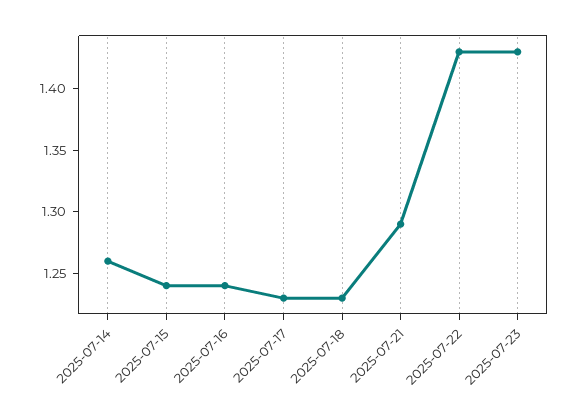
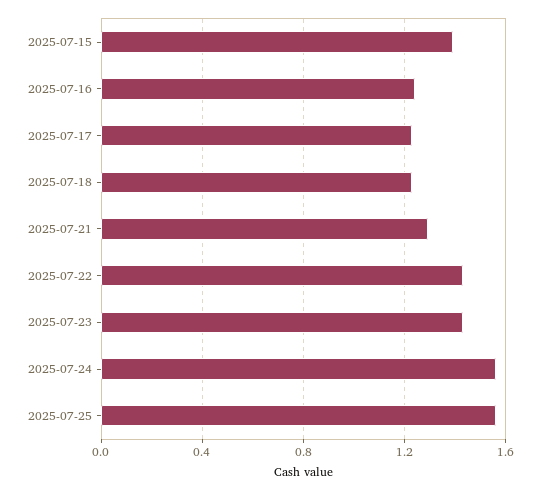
2025-07-14: 1.26 -> none
2025-07-15: 1.24 -> 1.4
2025-07-24: none -> 1.55
2025-07-25: none -> 1.55

